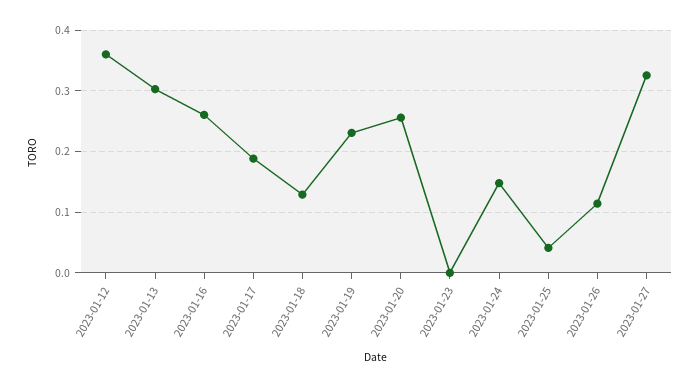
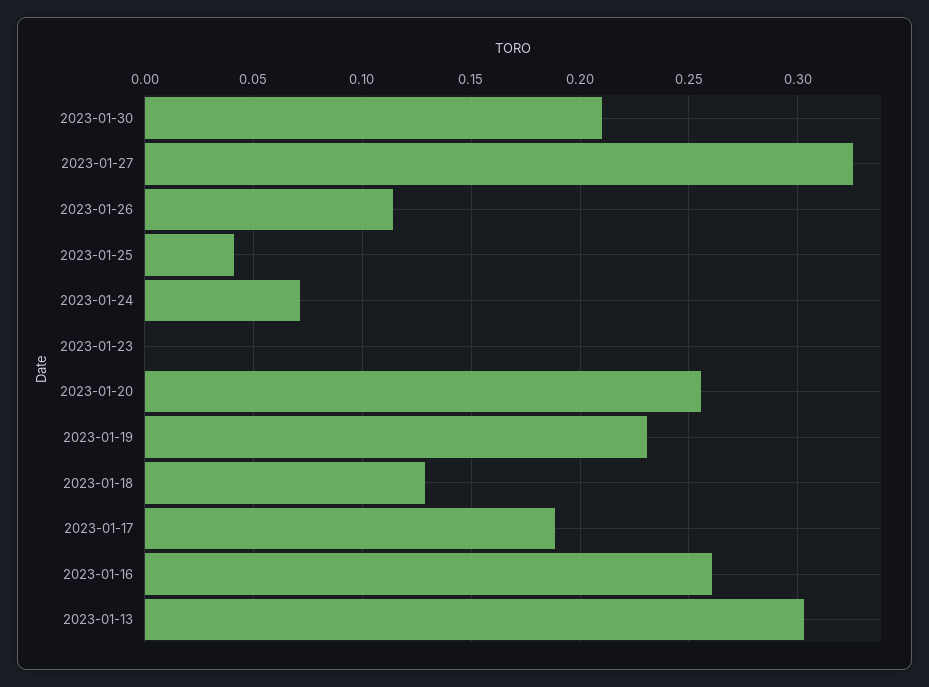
2023-01-12: 0.36 -> none
2023-01-24: 0.15 -> 0.07
2023-01-30: none -> 0.21

